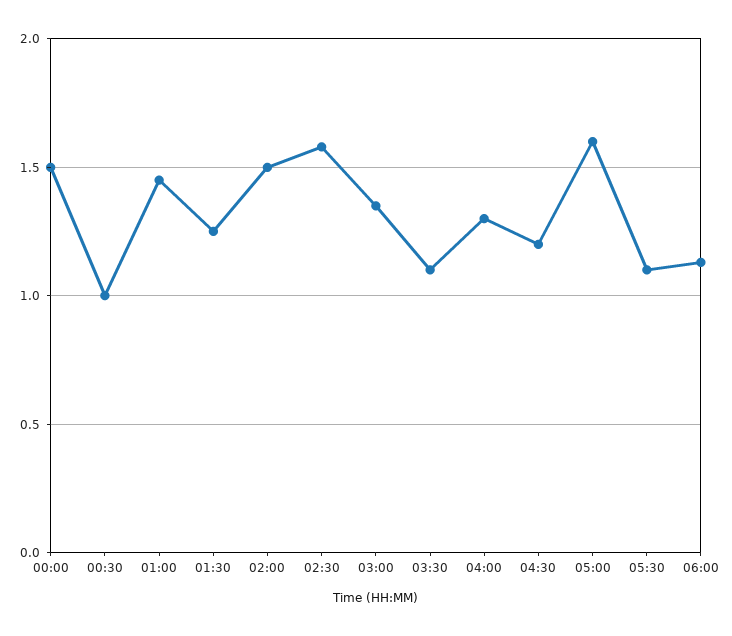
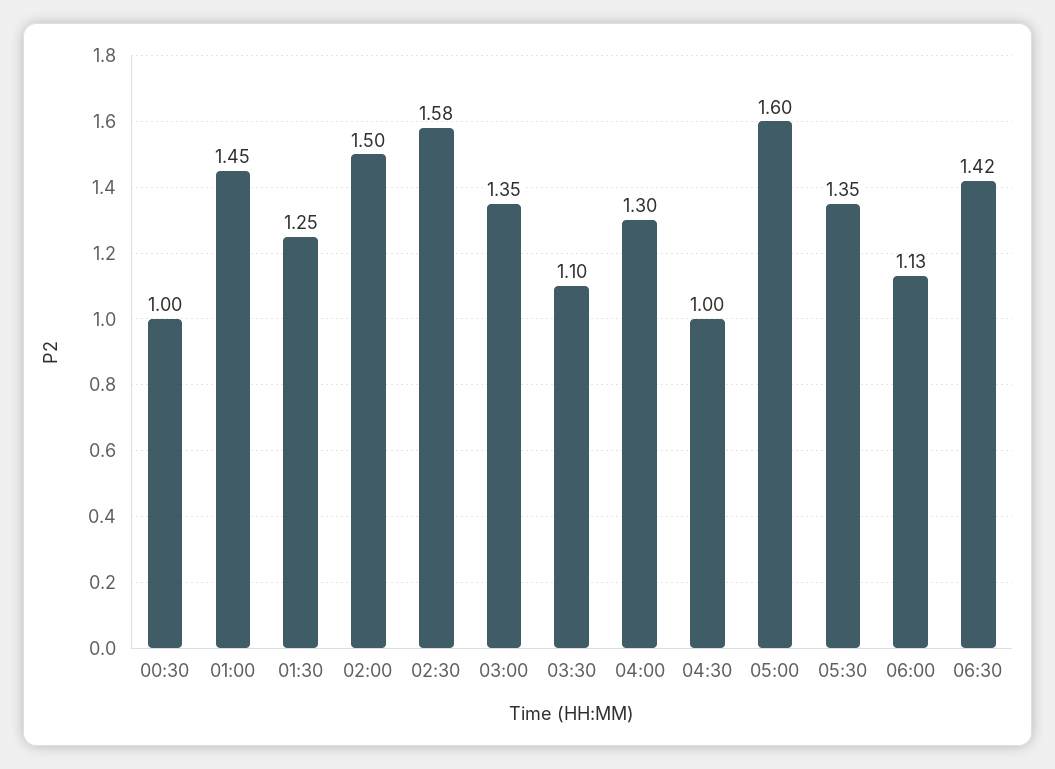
00:00: 1.5 -> none
04:30: 1.2 -> 1
05:30: 1.1 -> 1.35
06:30: none -> 1.42

